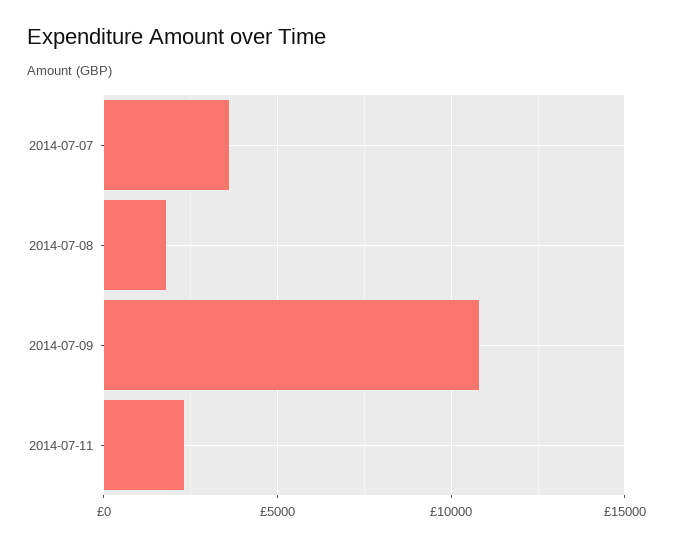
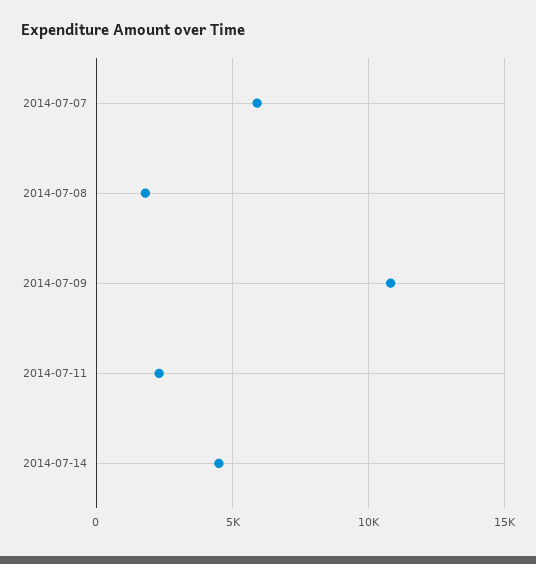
2014-07-07: 3500 -> 6000
2014-07-14: none -> 4500

